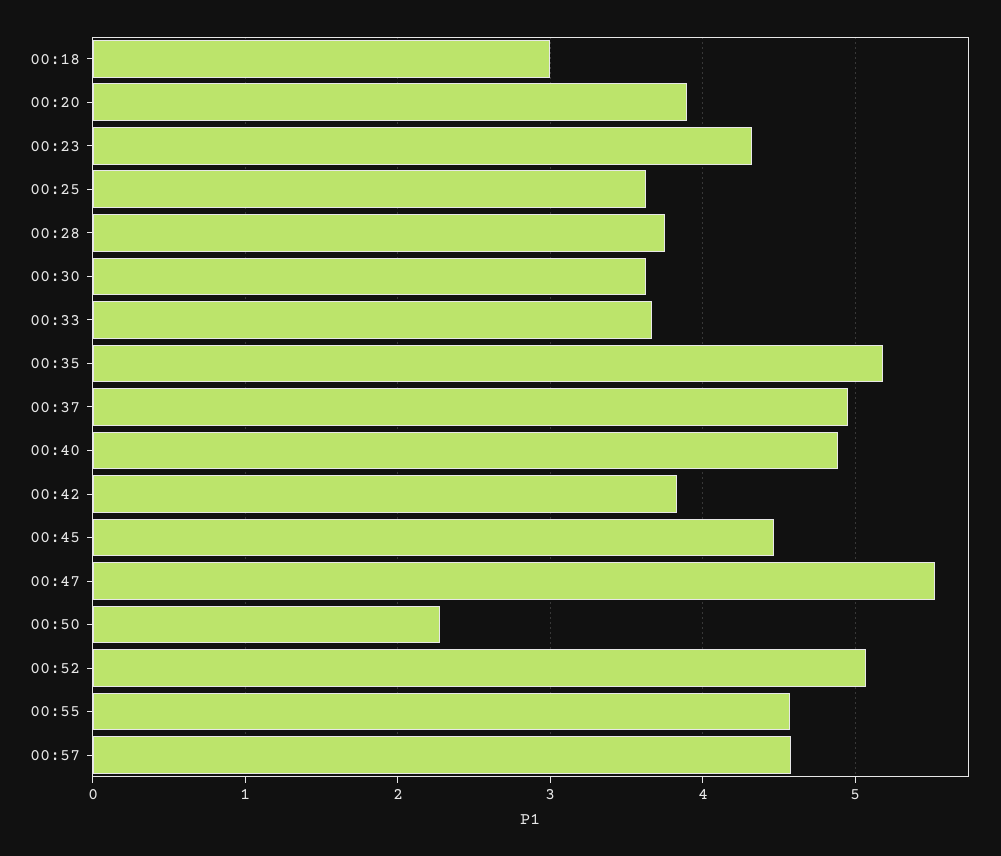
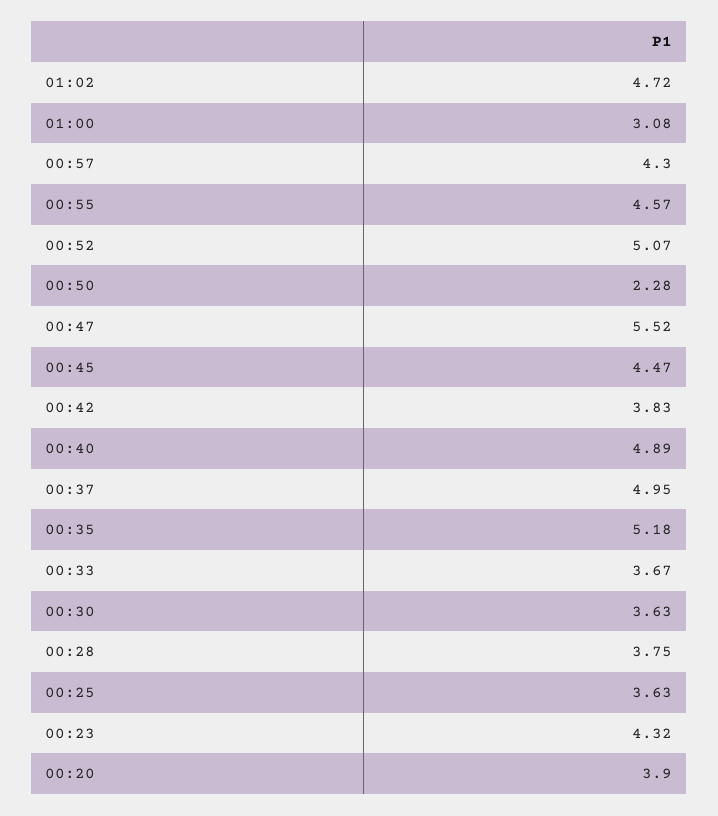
00:18: 3 -> none
00:57: 4.6 -> 4.3
01:02: none -> 4.72
01:00: none -> 3.08

